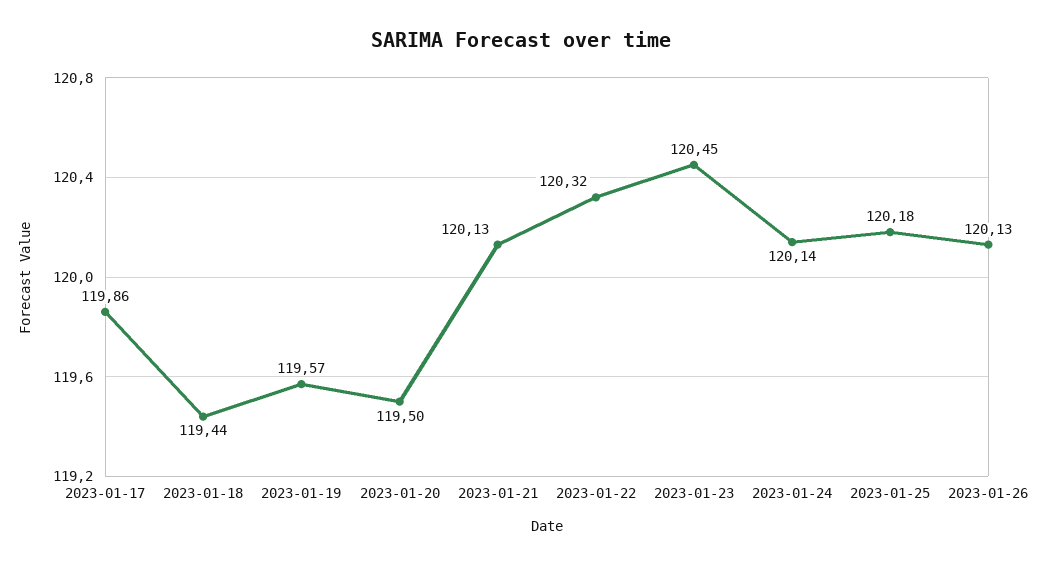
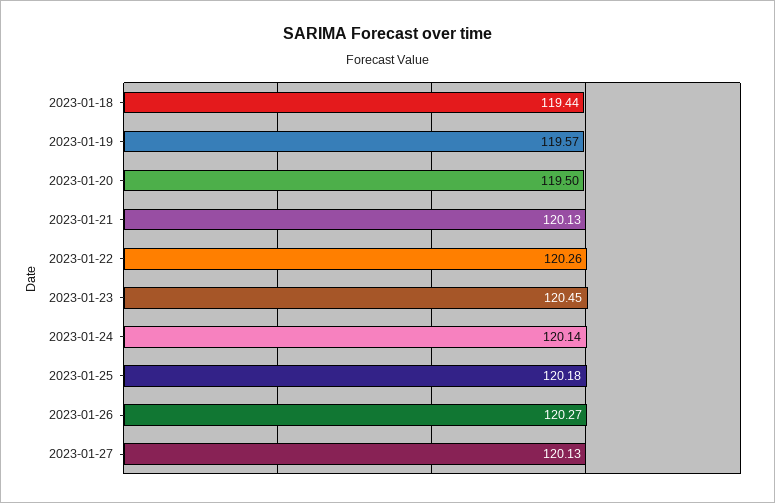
2023-01-17: 119.86 -> none
2023-01-22: 120.32 -> 120.26
2023-01-26: 120.13 -> 120.27
2023-01-27: none -> 120.13

